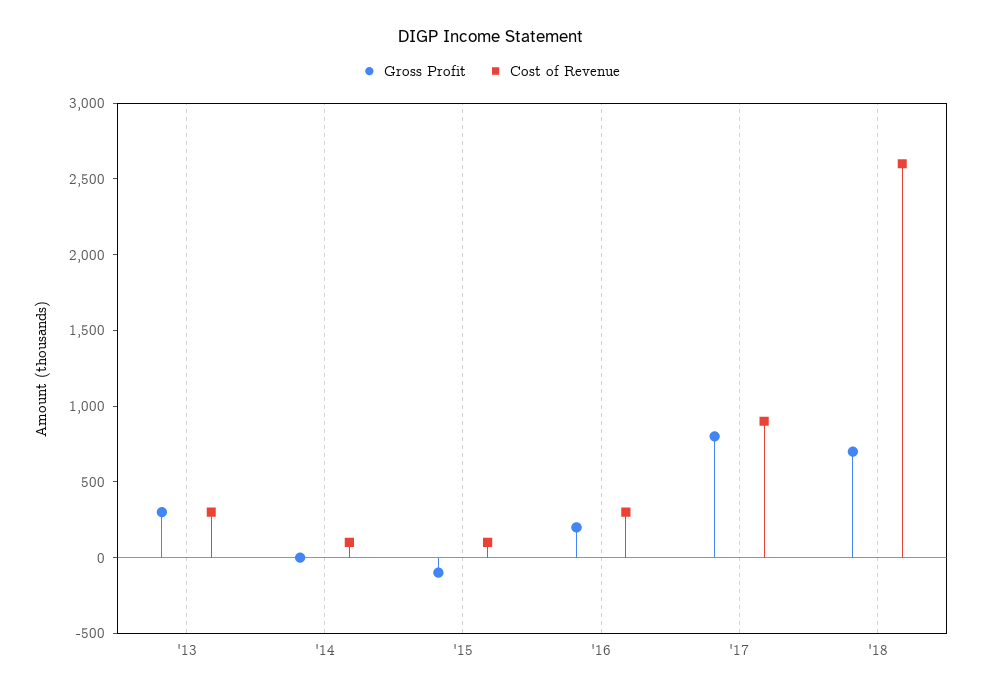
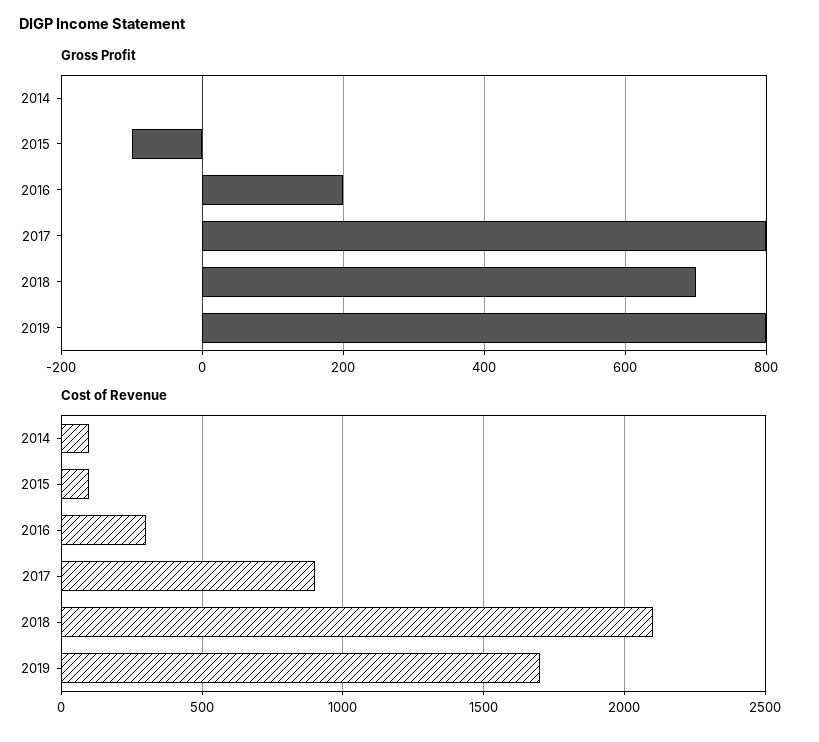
Gross Profit, '13: 300 -> none
Cost of Revenue, '13: 300 -> none
Cost of Revenue, '18: 2600 -> 2100
Gross Profit, 2019: none -> 800
Cost of Revenue, 2019: none -> 1700

